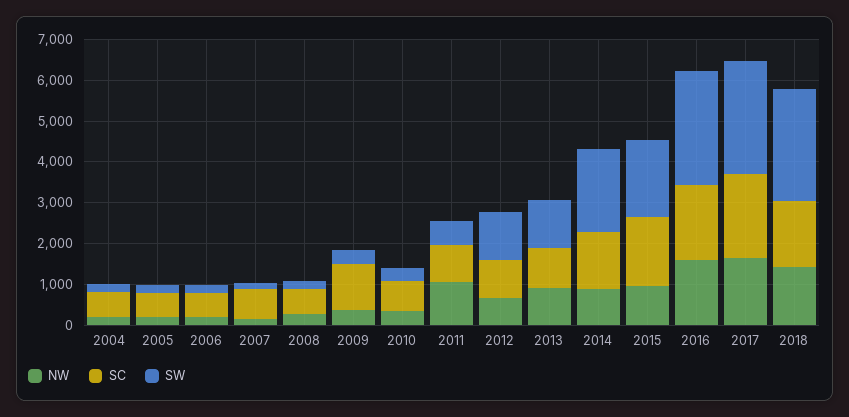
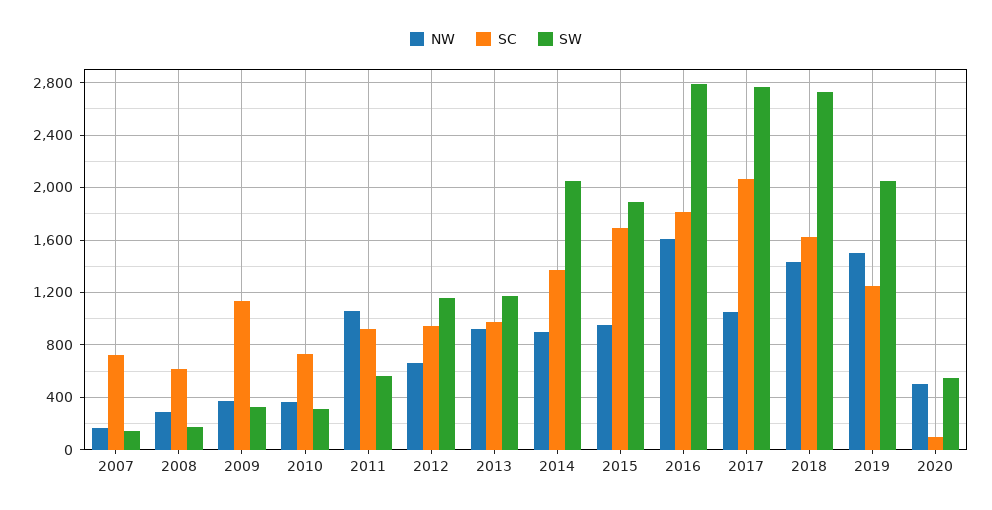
NW, 2004: 200 -> none
SC, 2004: 600 -> none
SW, 2004: 200 -> none
NW, 2005: 200 -> none
SC, 2005: 600 -> none
SW, 2005: 200 -> none
NW, 2006: 200 -> none
SC, 2006: 600 -> none
SW, 2006: 200 -> none
NW, 2017: 1600 -> 1050
NW, 2019: none -> 1500
SC, 2019: none -> 1250
SW, 2019: none -> 2050
NW, 2020: none -> 500
SC, 2020: none -> 100
SW, 2020: none -> 550

